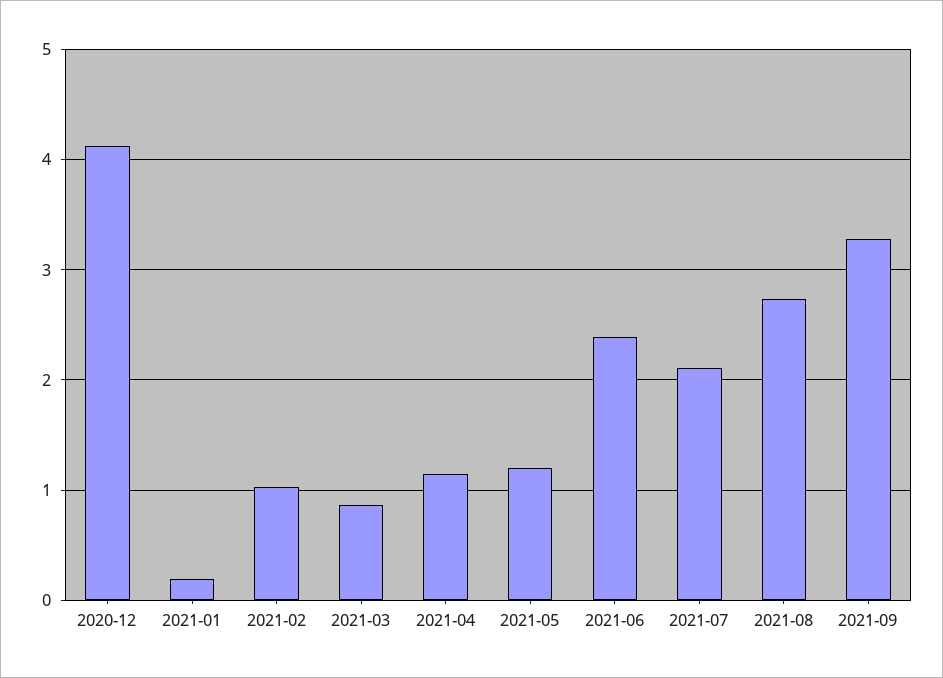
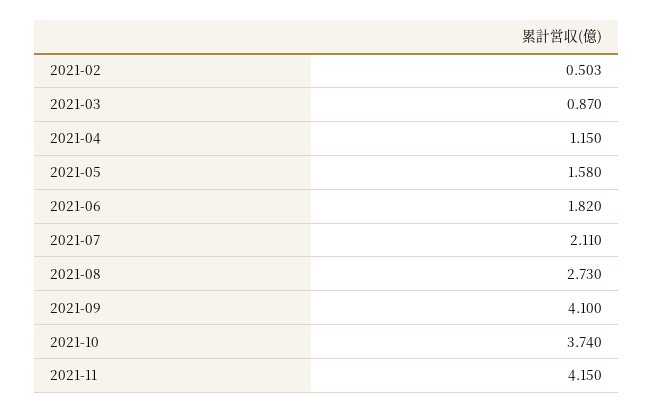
2020-12: 4.1 -> none
2021-01: 0.2 -> none
2021-02: 1 -> 0.503
2021-05: 1.2 -> 1.58
2021-06: 2.4 -> 1.82
2021-09: 3.3 -> 4.1
2021-10: none -> 3.74
2021-11: none -> 4.15

